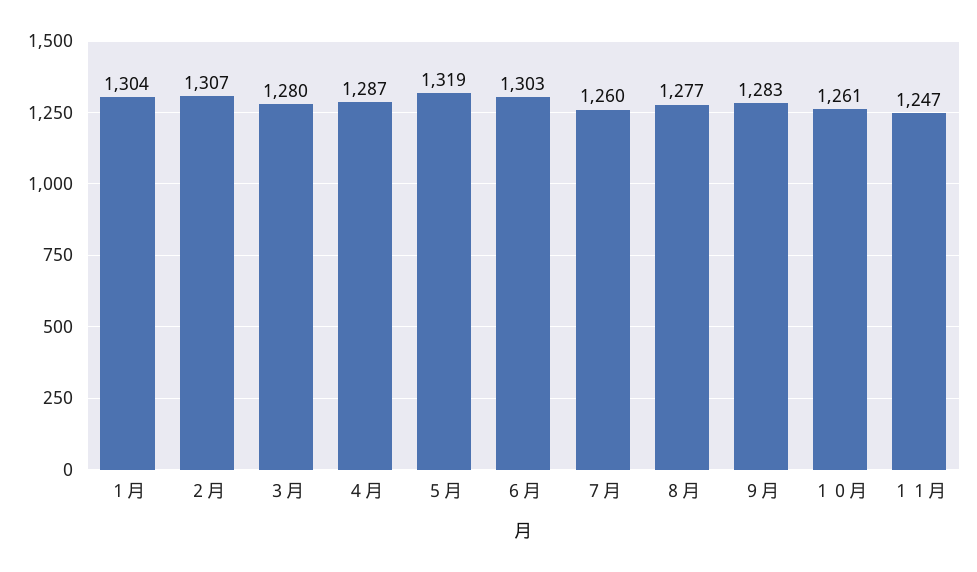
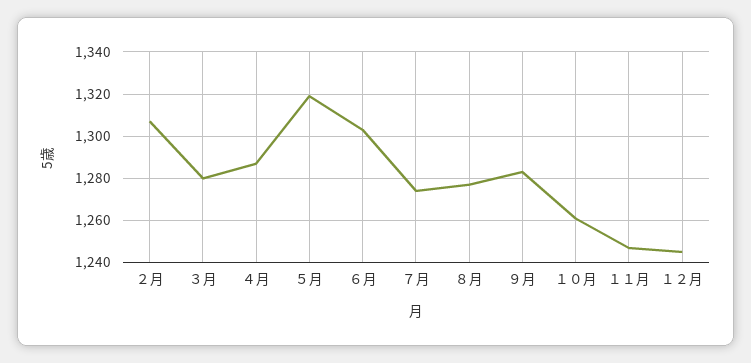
１月: 1304 -> none
７月: 1260 -> 1275
１２月: none -> 1245

